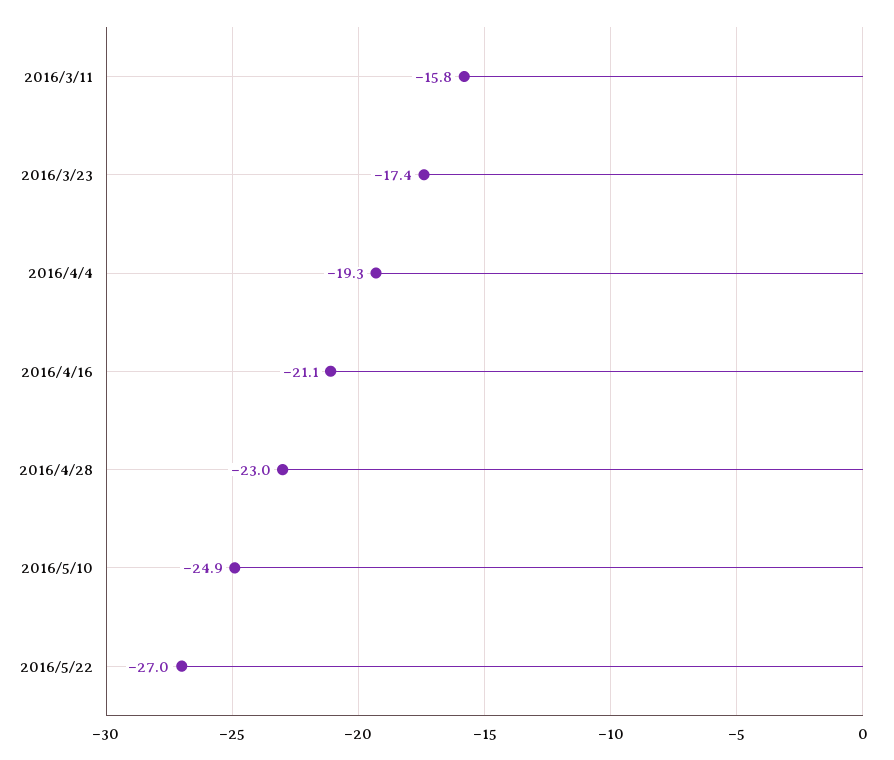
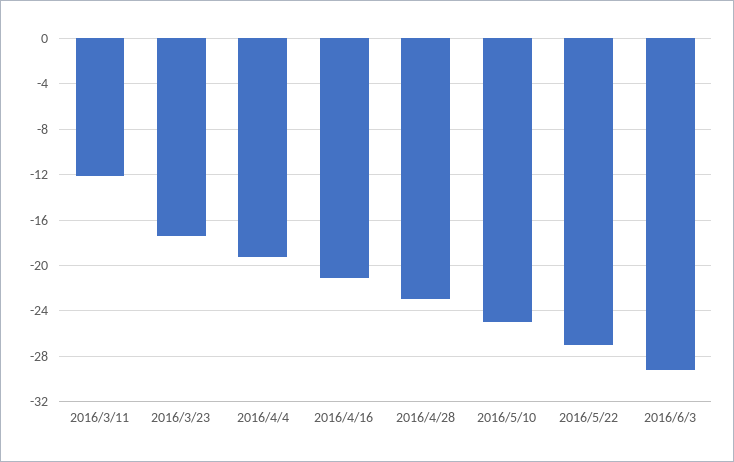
2016/3/11: -15.8 -> -12
2016/6/3: none -> -29

